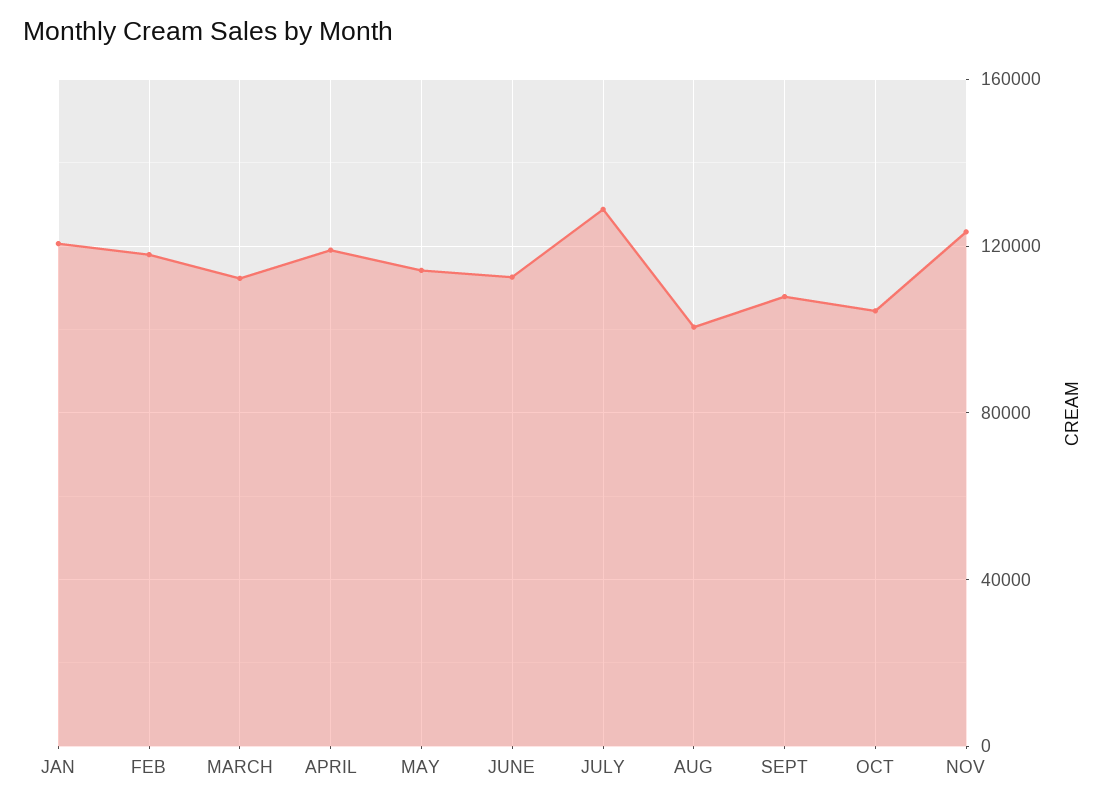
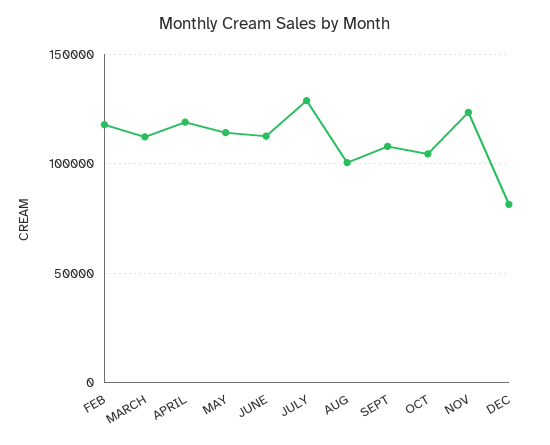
JAN: 120000 -> none
DEC: none -> 80000

